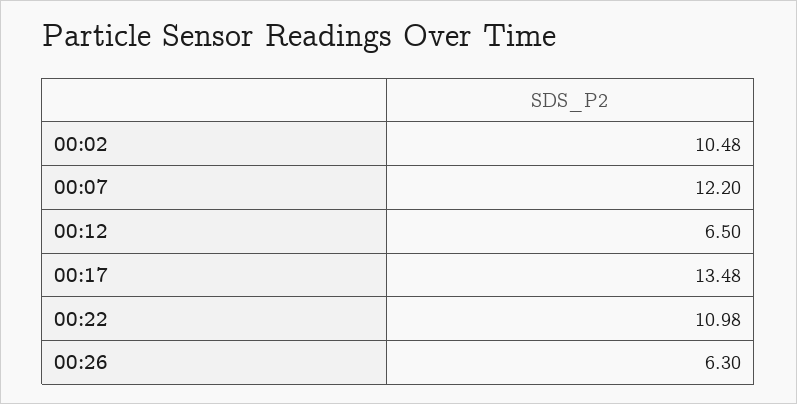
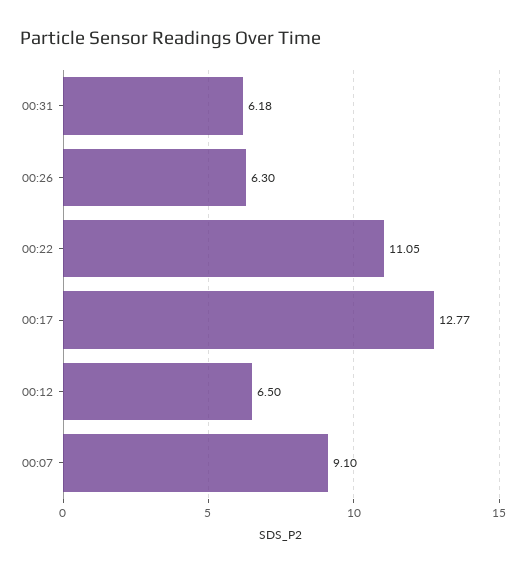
00:02: 10.48 -> none
00:07: 12.2 -> 9.1
00:17: 13.48 -> 12.77
00:22: 10.98 -> 11.05
00:31: none -> 6.18

